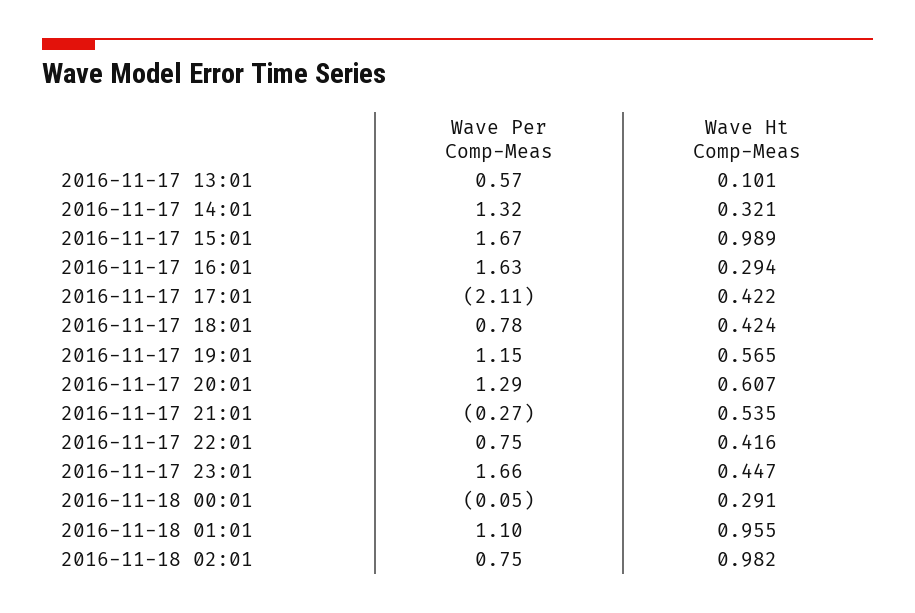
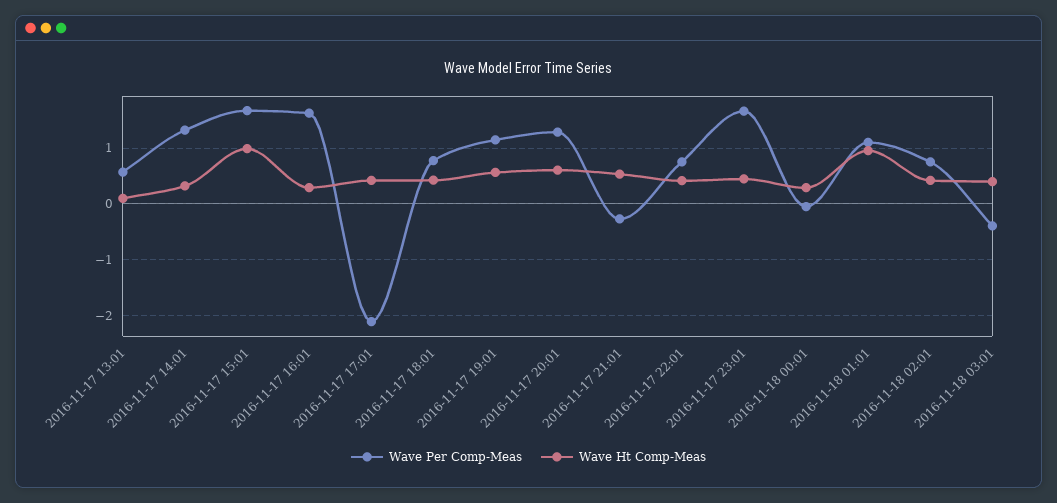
Wave Ht Comp-Meas, 2016-11-18 02:01: 0.982 -> 0.4
Wave Per Comp-Meas, 2016-11-18 03:01: none -> -0.4
Wave Ht Comp-Meas, 2016-11-18 03:01: none -> 0.4

